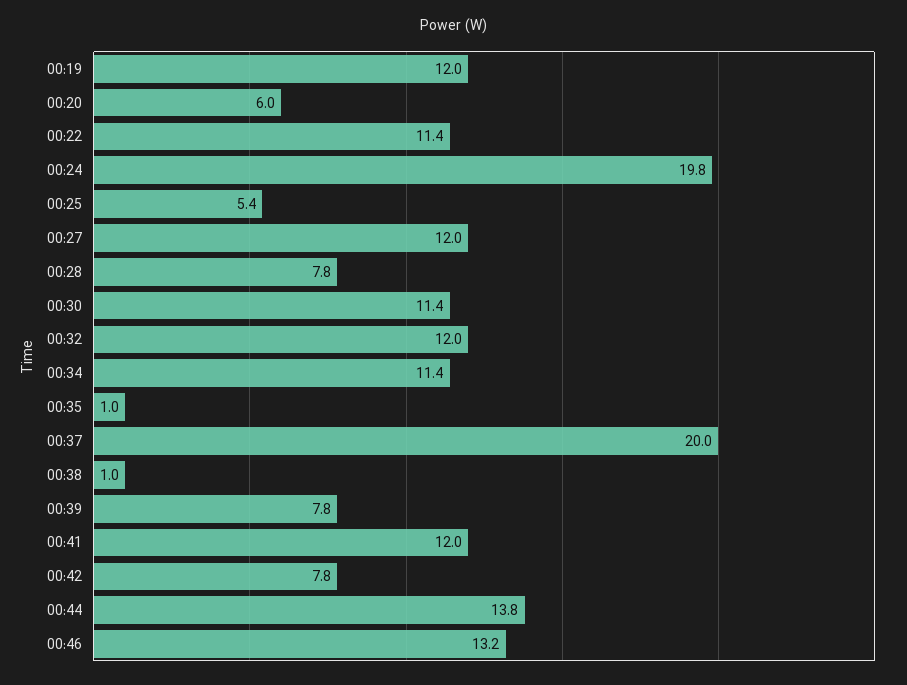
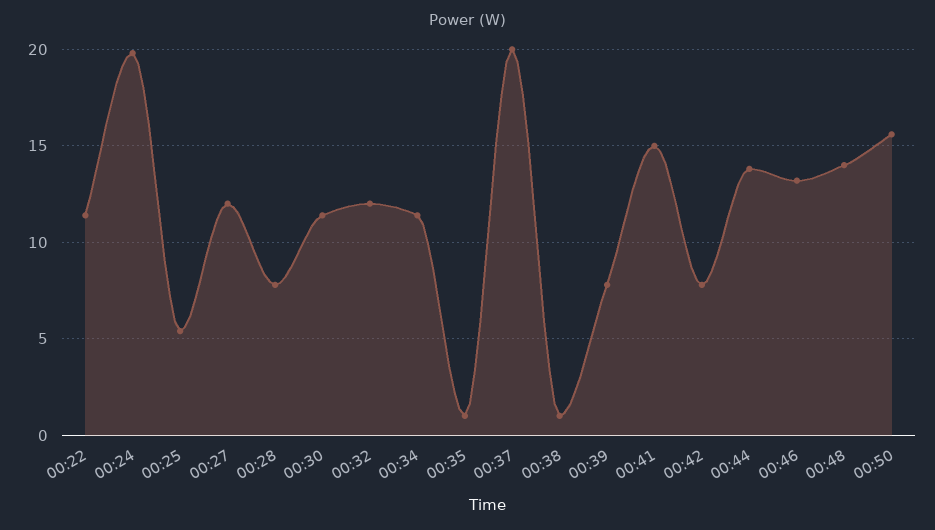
00:19: 12 -> none
00:20: 6 -> none
00:41: 12 -> 15
00:48: none -> 14
00:50: none -> 15.5

